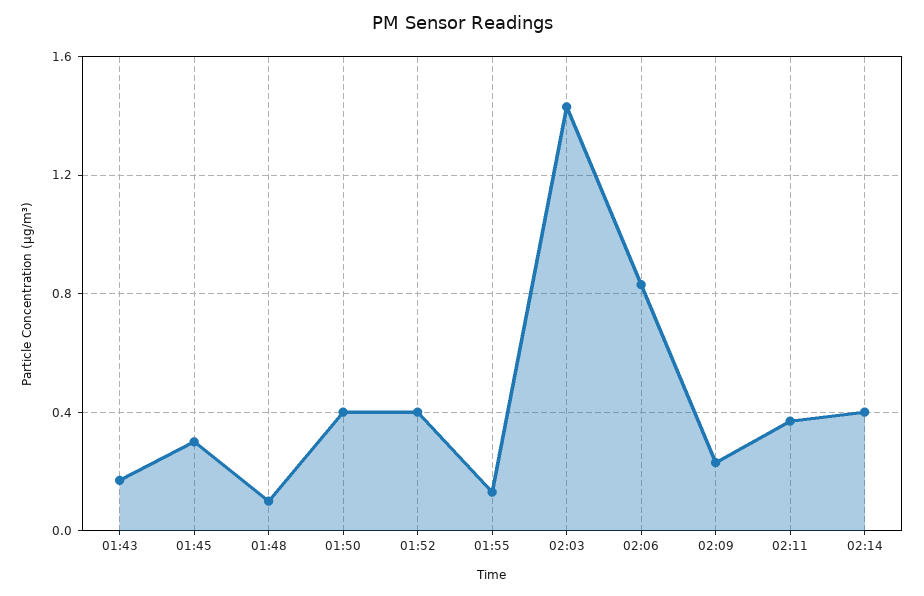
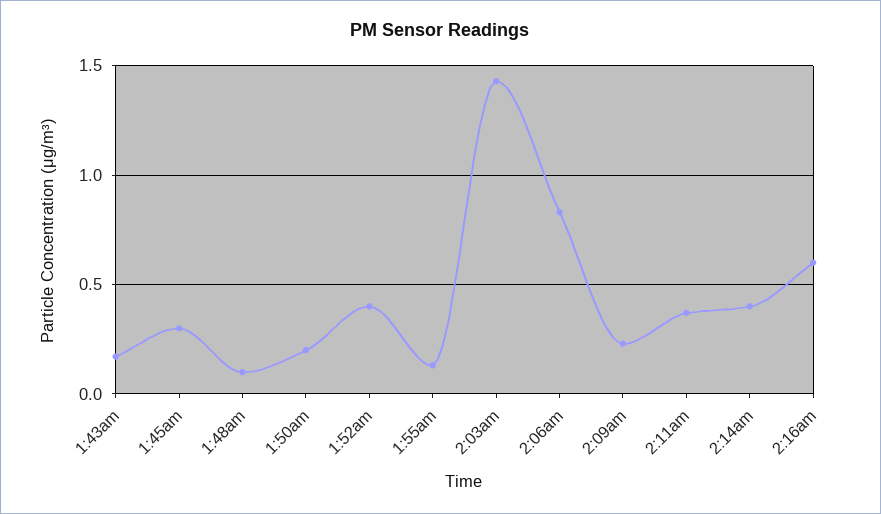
01:50: 0.4 -> 0.2
2:16am: none -> 0.6

